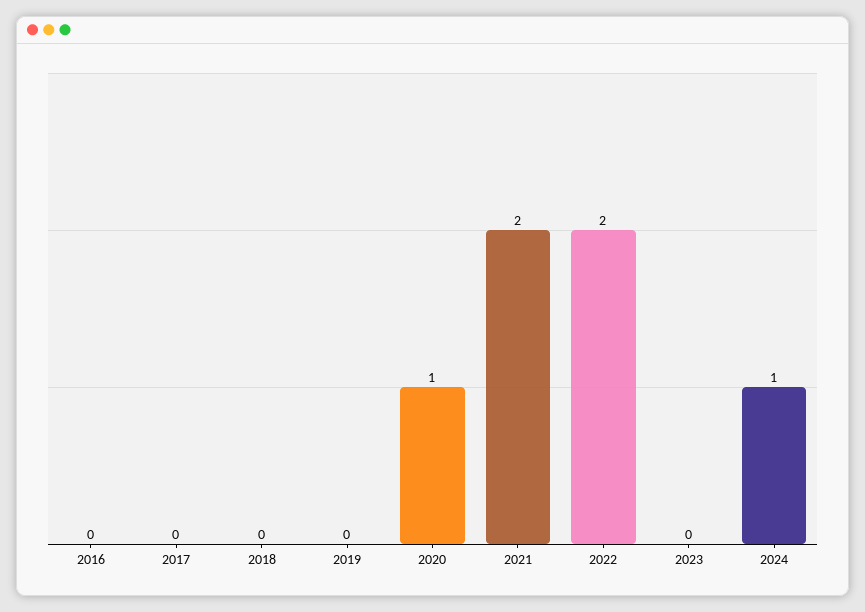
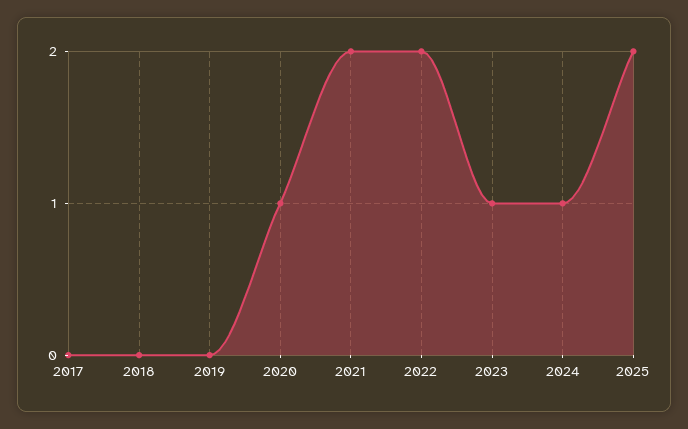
2016: 0 -> none
2023: 0 -> 1
2025: none -> 2

